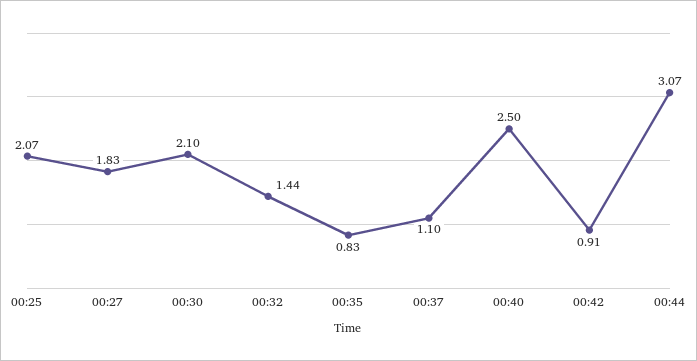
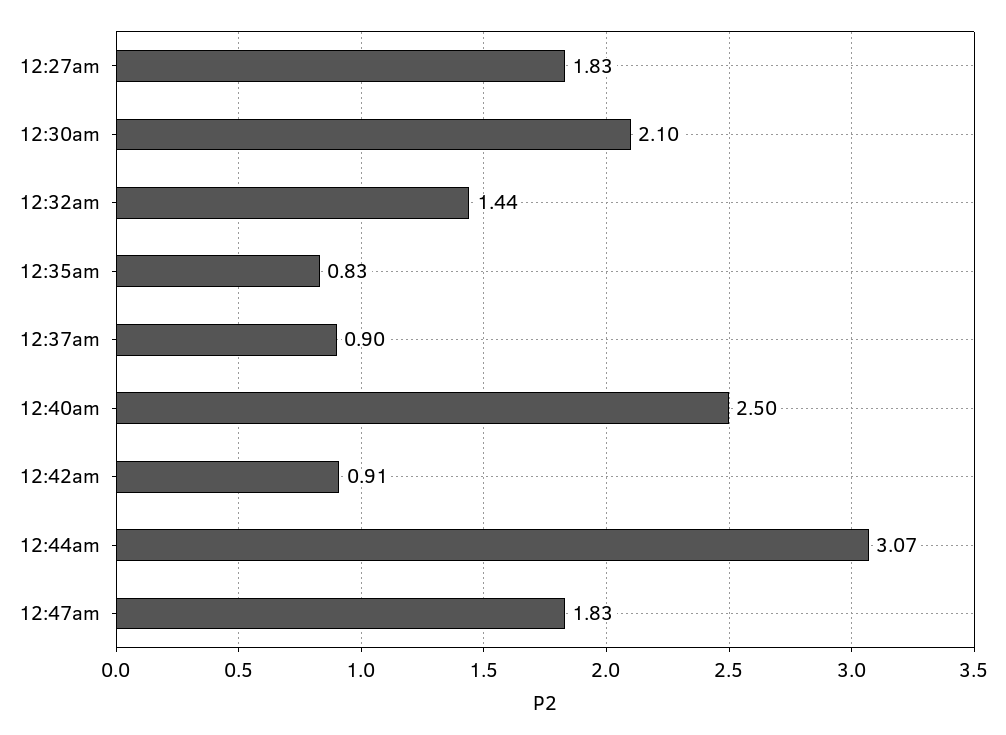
00:25: 2.07 -> none
00:37: 1.1 -> 0.9
12:47am: none -> 1.83

